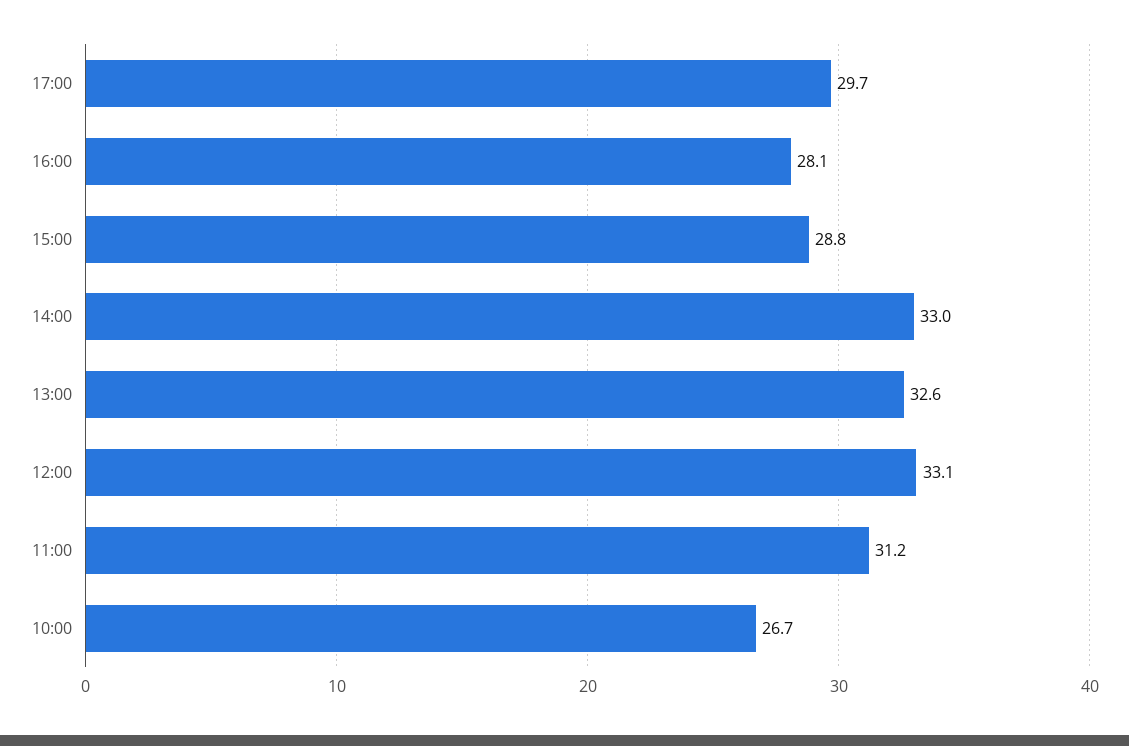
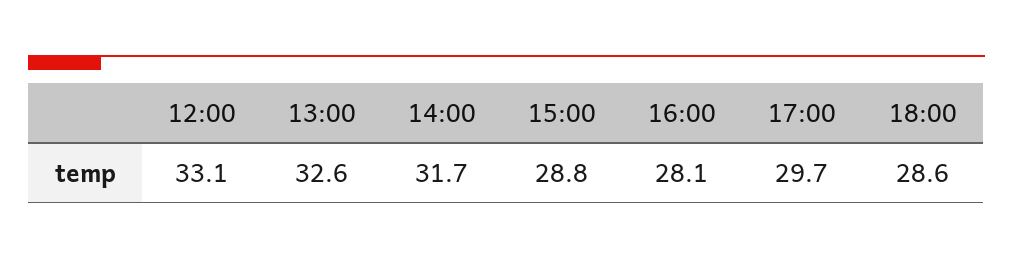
14:00: 33 -> 31.7
11:00: 31.2 -> none
10:00: 26.7 -> none
18:00: none -> 28.6

